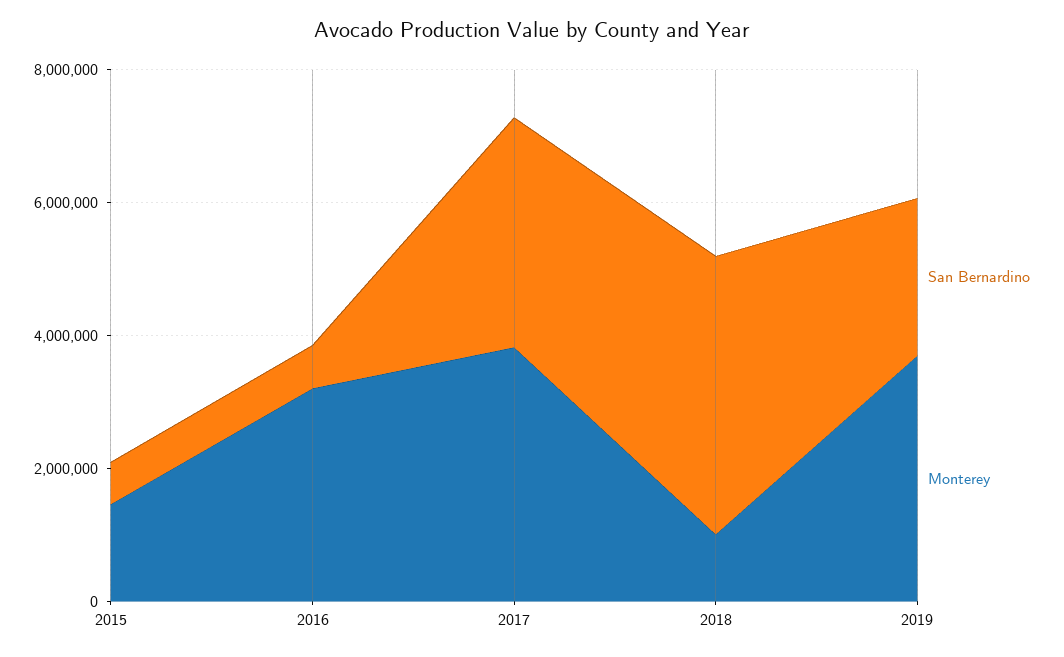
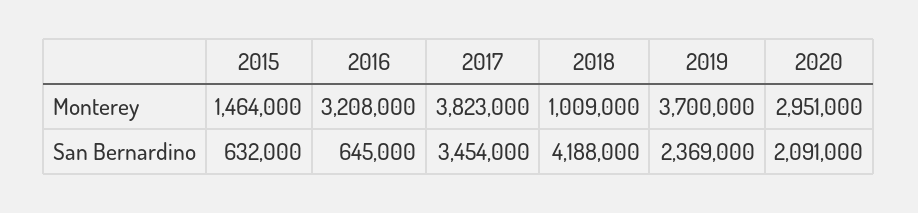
Monterey, 2020: none -> 2951000
San Bernardino, 2020: none -> 2091000

